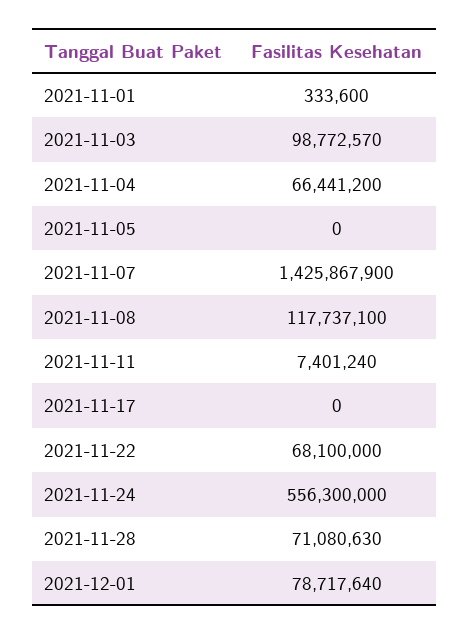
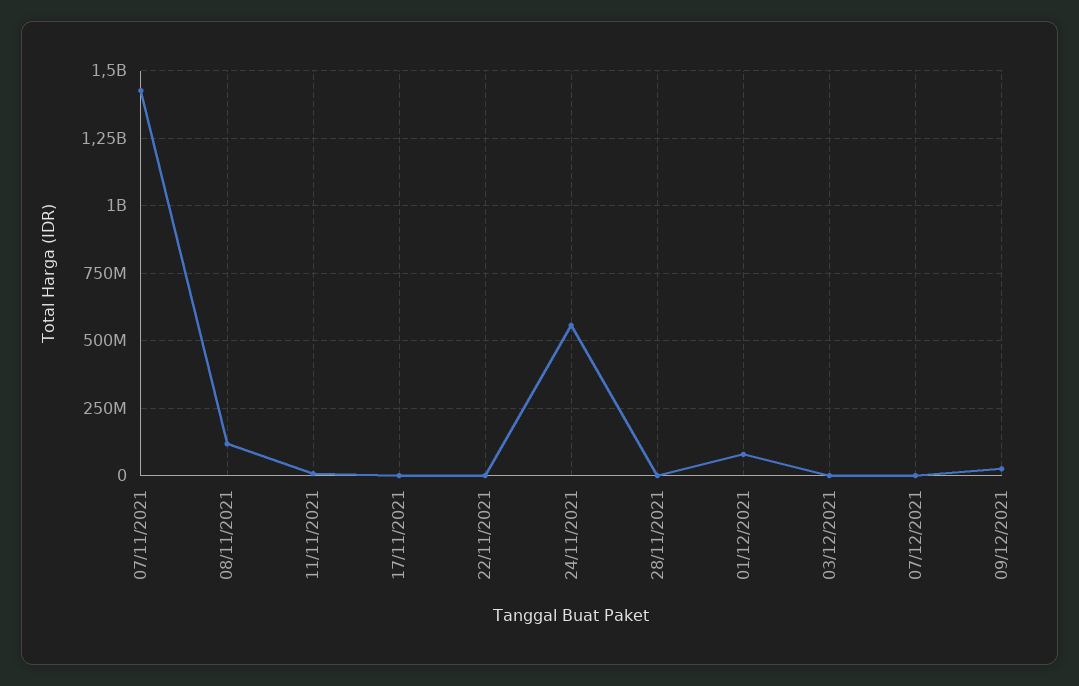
2021-11-01: 333600 -> none
2021-11-03: 98772570 -> none
2021-11-04: 66441200 -> none
2021-11-05: 0 -> none
2021-11-22: 68100000 -> 0
2021-11-28: 71080630 -> 0
03/12/2021: none -> 0
07/12/2021: none -> 0
09/12/2021: none -> 25000000

